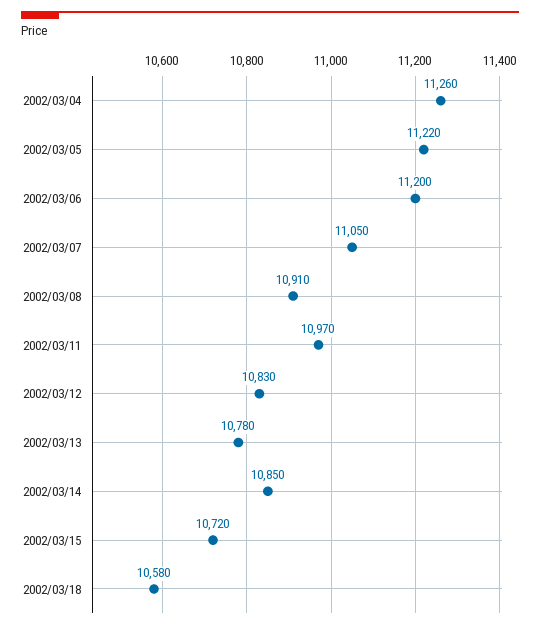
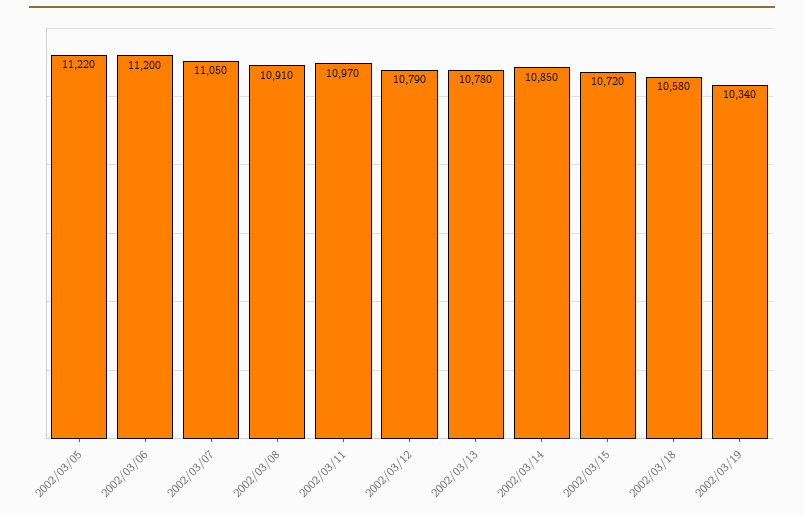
2002/03/04: 11260 -> none
2002/03/12: 10830 -> 10790
2002/03/19: none -> 10340

